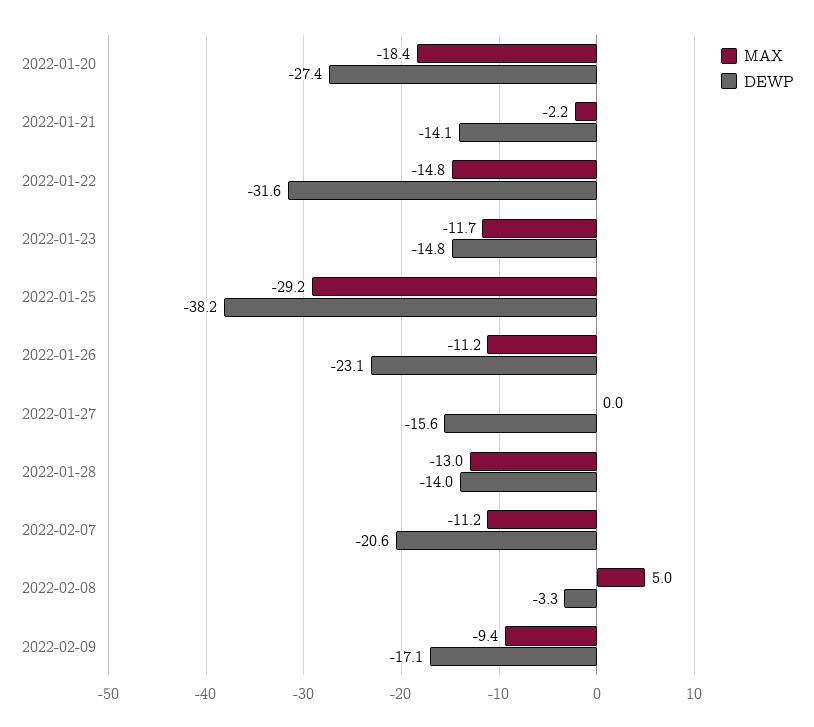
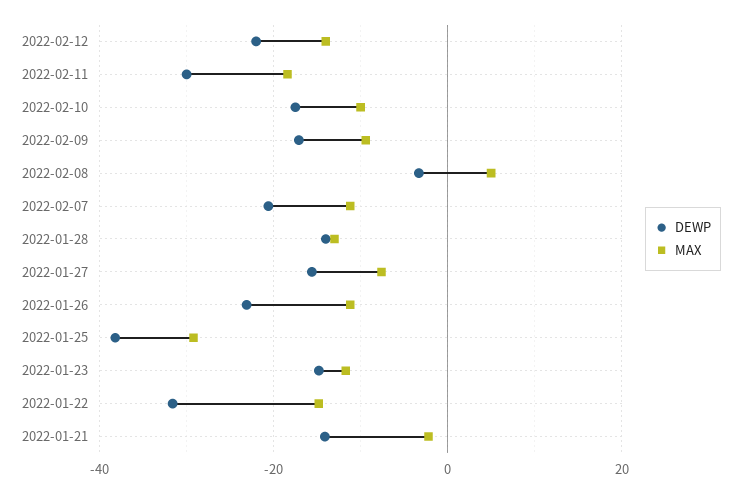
MAX, 2022-01-20: -18.4 -> none
DEWP, 2022-01-20: -27.4 -> none
MAX, 2022-01-27: 0 -> -8
DEWP, 2022-02-12: none -> -22
MAX, 2022-02-12: none -> -14
DEWP, 2022-02-11: none -> -30
MAX, 2022-02-11: none -> -18
DEWP, 2022-02-10: none -> -18
MAX, 2022-02-10: none -> -10

